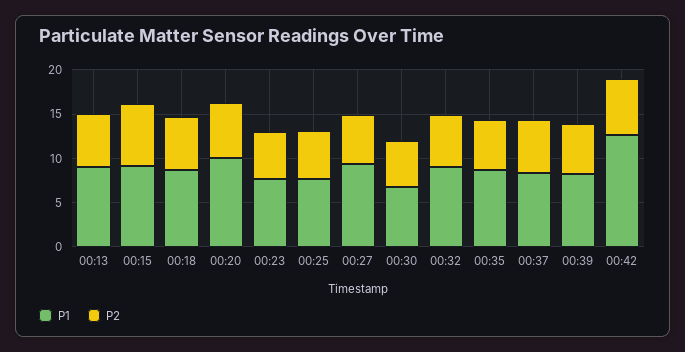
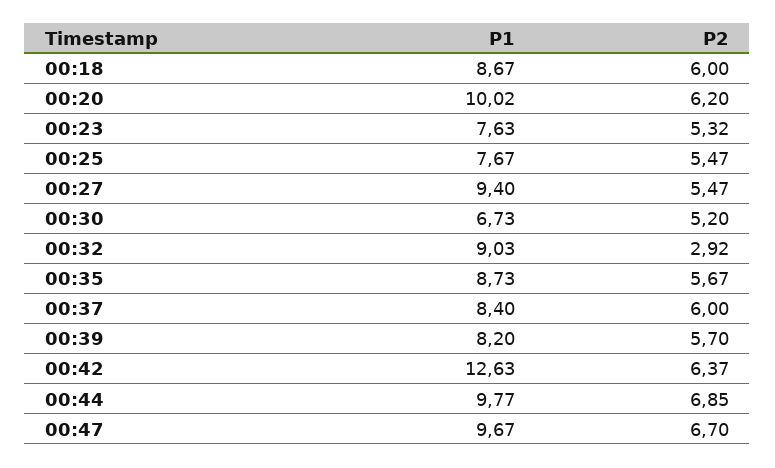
P1, 00:13: 9 -> none
P2, 00:13: 6 -> none
P1, 00:15: 9 -> none
P2, 00:15: 7 -> none
P2, 00:32: 6 -> 2.92
P1, 00:44: none -> 9.77
P2, 00:44: none -> 6.85
P1, 00:47: none -> 9.67
P2, 00:47: none -> 6.7

